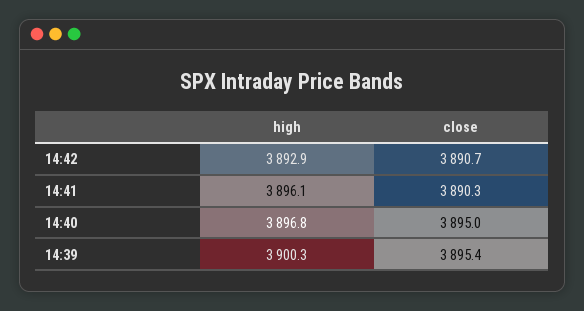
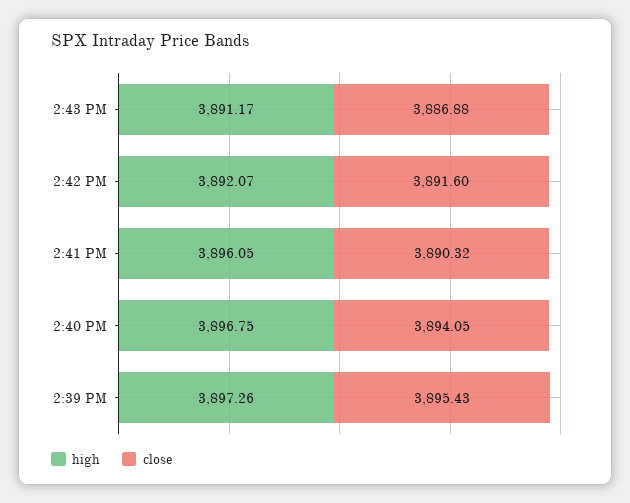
high, 14:42: 3892.9 -> 3892.07
close, 14:42: 3890.7 -> 3891.6
close, 14:40: 3895 -> 3894.05
high, 14:39: 3900.3 -> 3897.26
high, 2:43 PM: none -> 3891.17
close, 2:43 PM: none -> 3886.88

